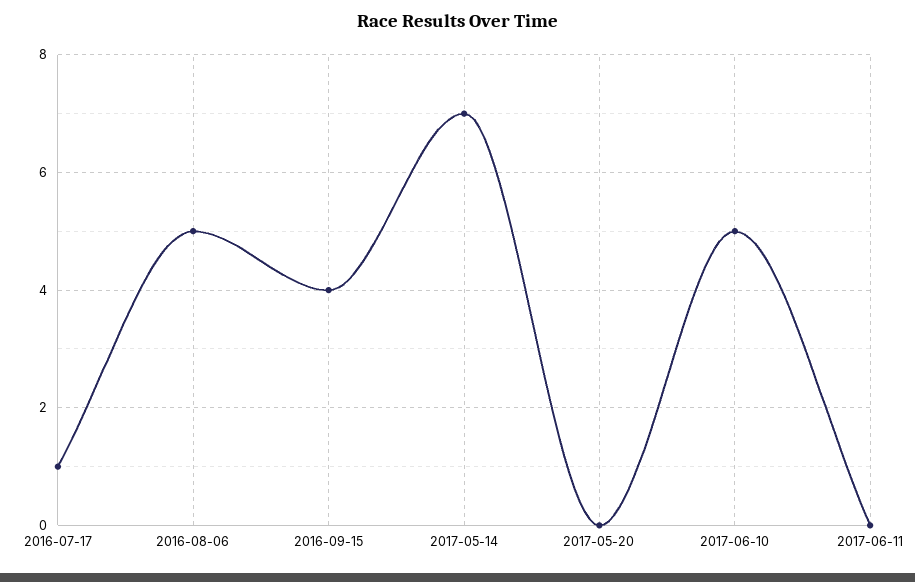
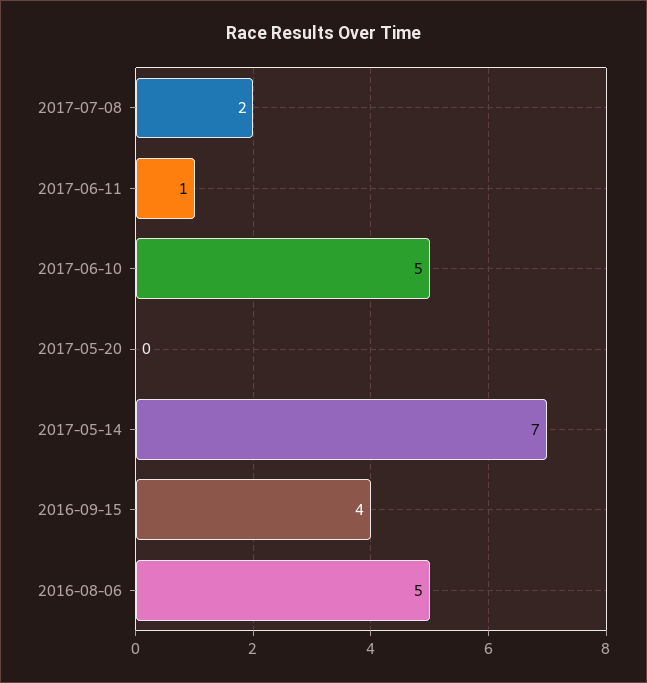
2016-07-17: 1 -> none
2017-06-11: 0 -> 1
2017-07-08: none -> 2

